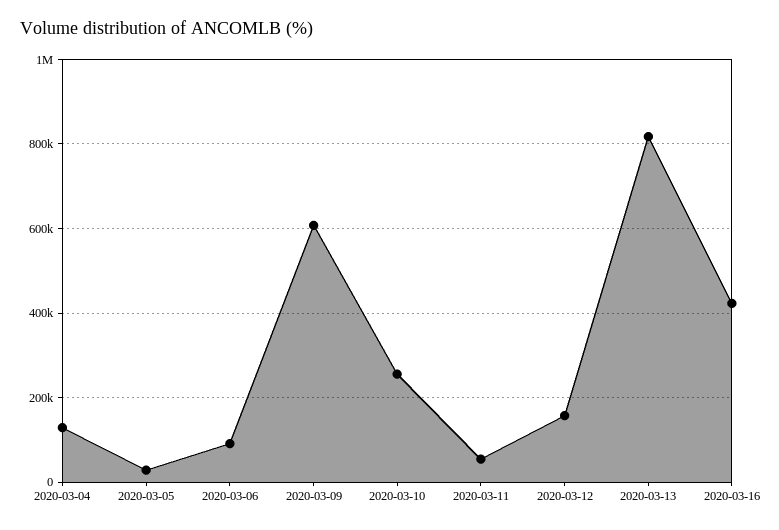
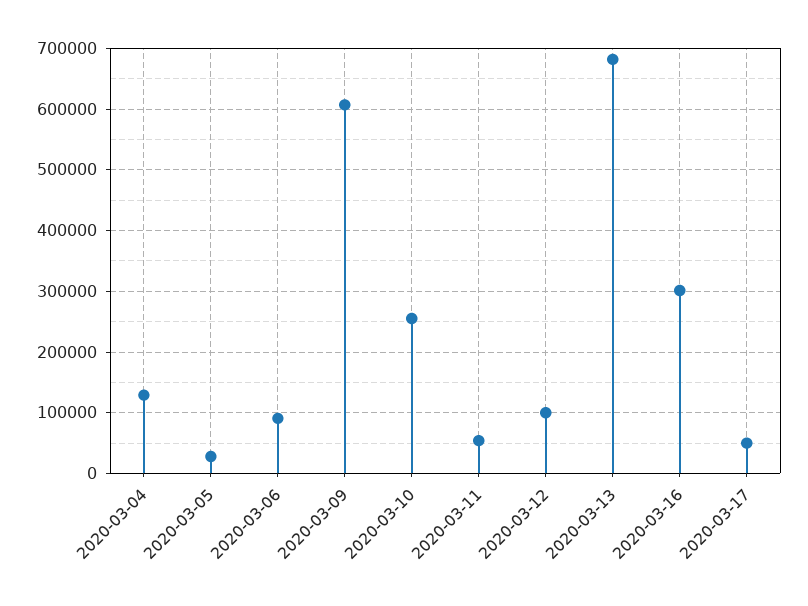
2020-03-12: 160000 -> 100000
2020-03-13: 820000 -> 680000
2020-03-16: 420000 -> 300000
2020-03-17: none -> 50000

